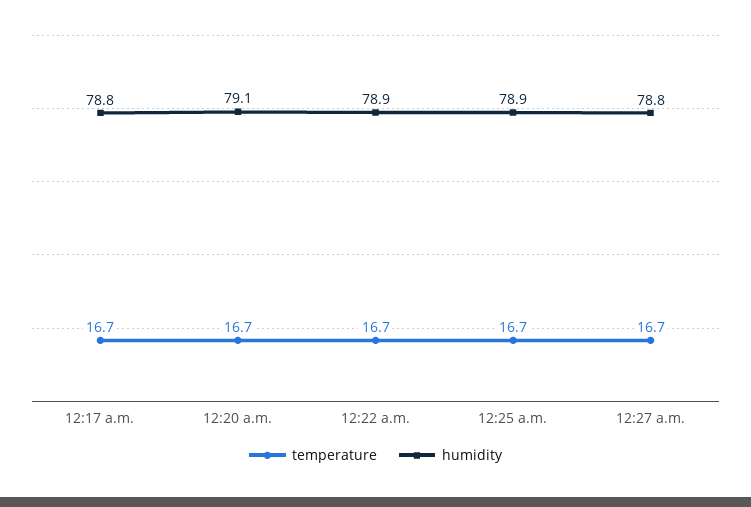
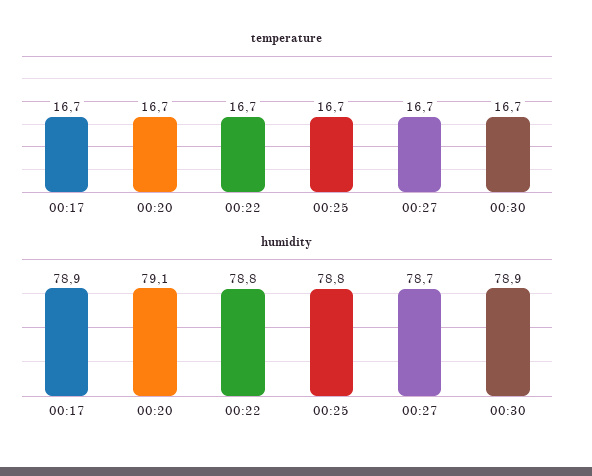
humidity, 12:17 a.m.: 78.8 -> 78.9
humidity, 12:22 a.m.: 78.9 -> 78.8
humidity, 12:25 a.m.: 78.9 -> 78.8
humidity, 12:27 a.m.: 78.8 -> 78.7
temperature, 00:30: none -> 16.7
humidity, 00:30: none -> 78.9

